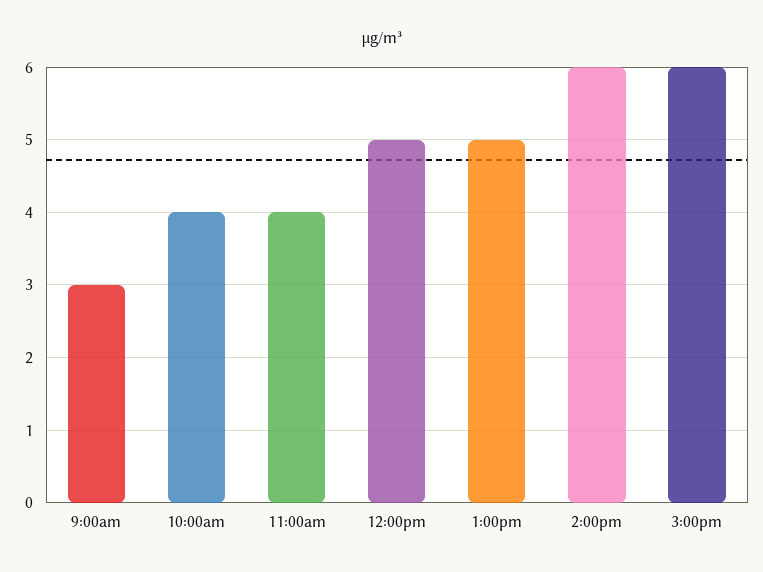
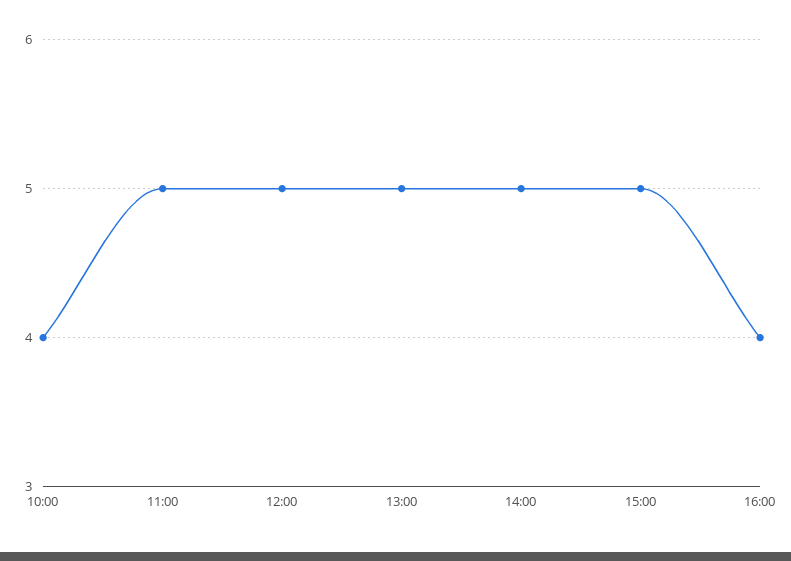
9:00am: 3 -> none
11:00am: 4 -> 5
2:00pm: 6 -> 5
3:00pm: 6 -> 5
16:00: none -> 4

